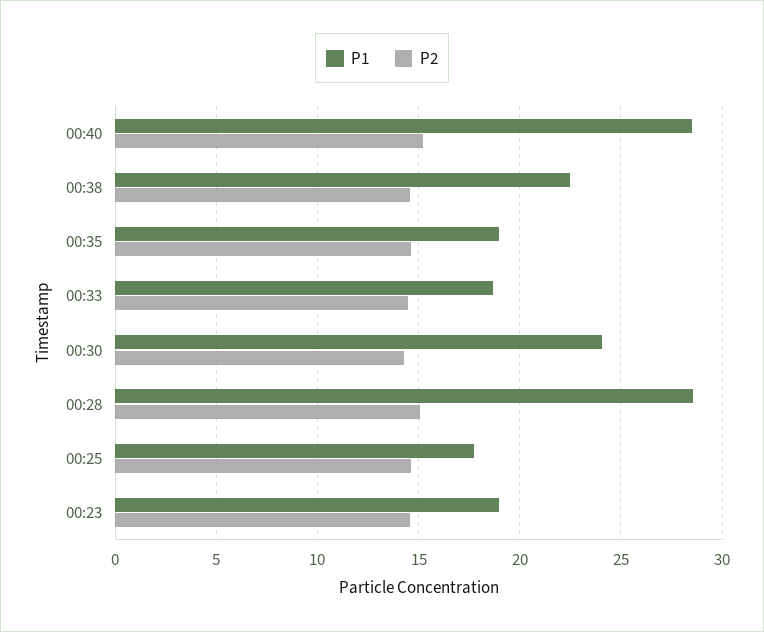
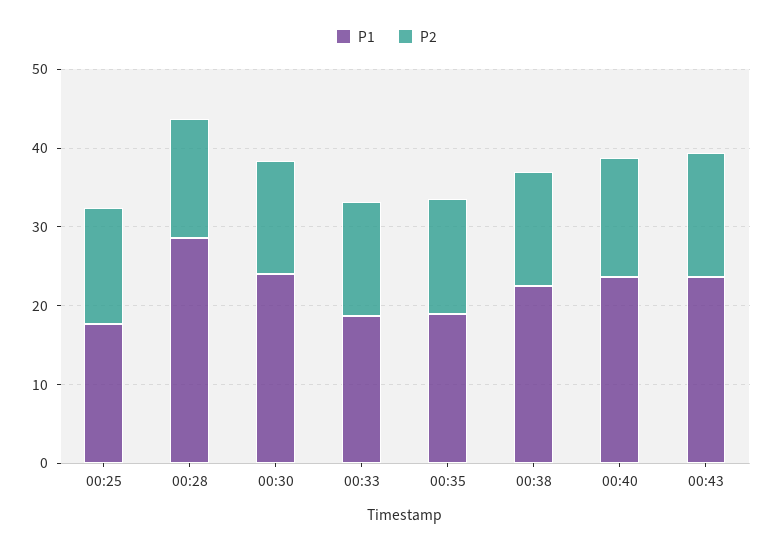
P1, 00:40: 28.5 -> 24
P1, 00:23: 19 -> none
P2, 00:23: 14.5 -> none
P1, 00:43: none -> 24
P2, 00:43: none -> 16

